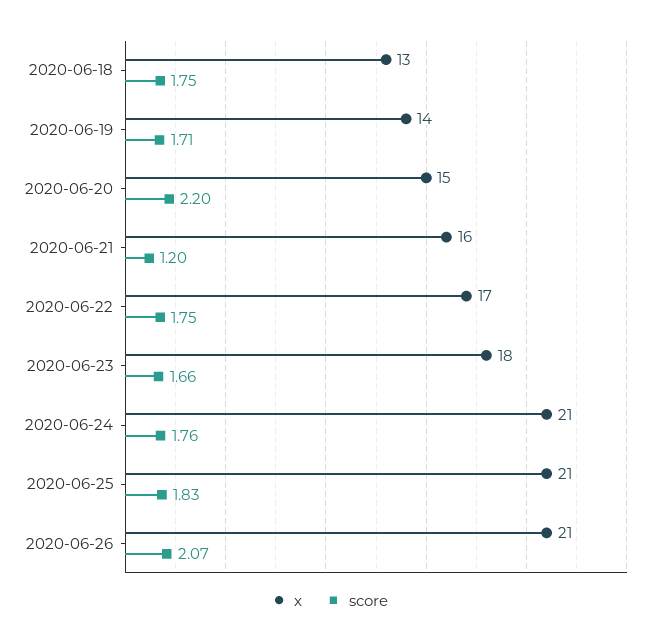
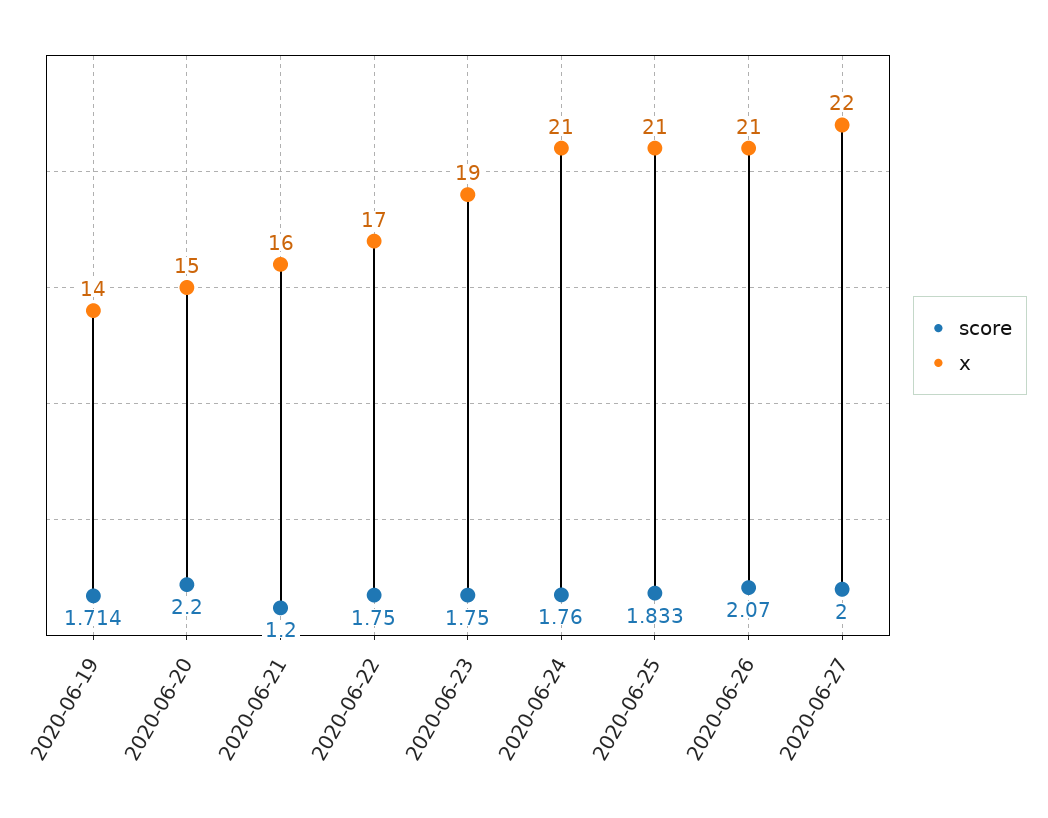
x, 2020-06-18: 13 -> none
score, 2020-06-18: 1.75 -> none
x, 2020-06-23: 18 -> 19
score, 2020-06-23: 1.66 -> 1.75
score, 2020-06-27: none -> 2
x, 2020-06-27: none -> 22

